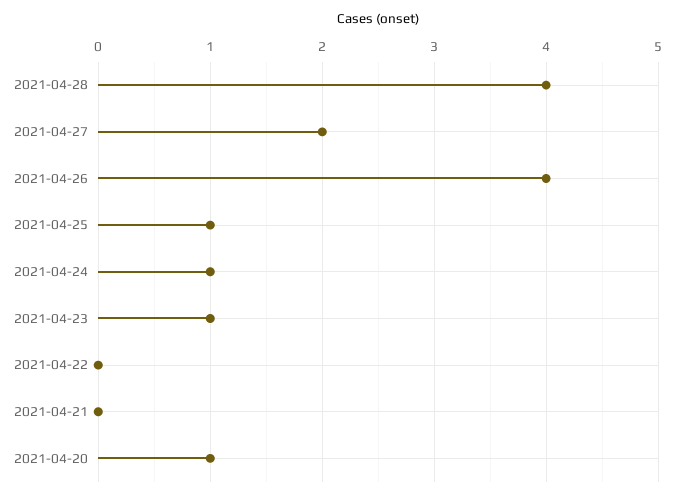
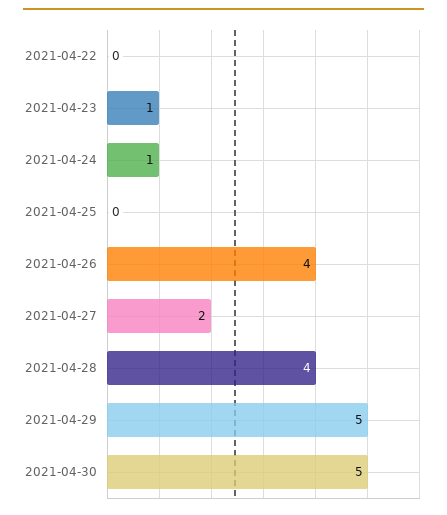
2021-04-25: 1 -> 0
2021-04-21: 0 -> none
2021-04-20: 1 -> none
2021-04-29: none -> 5
2021-04-30: none -> 5

